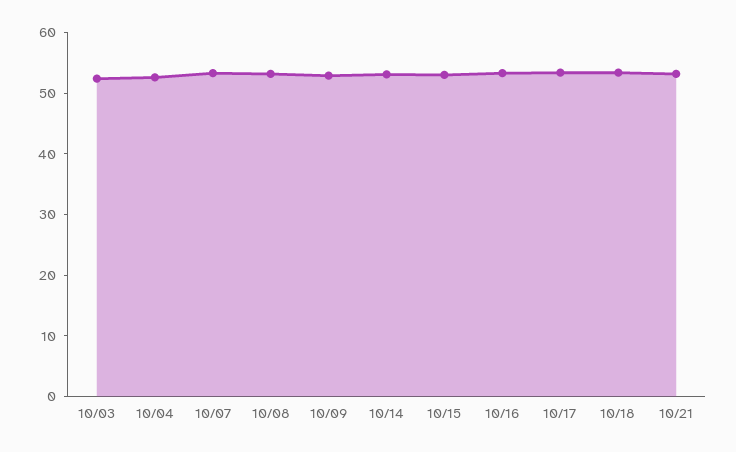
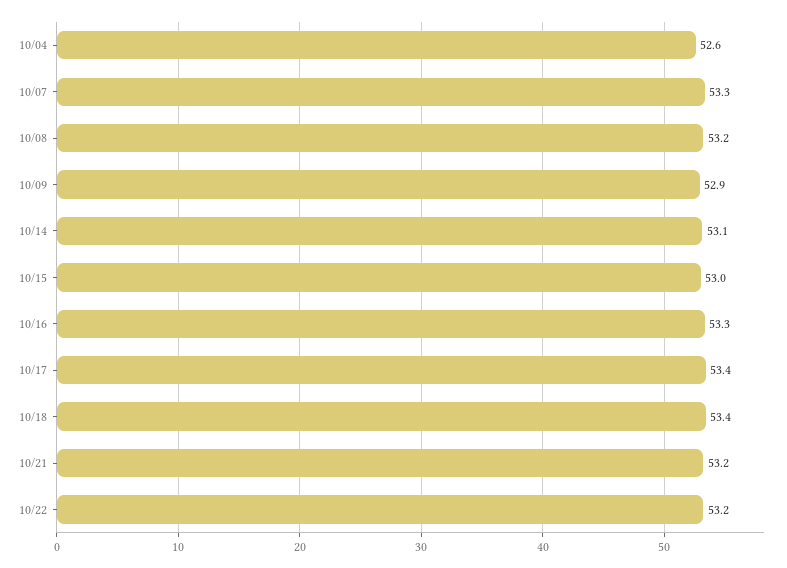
10/03: 52 -> none
10/22: none -> 53.2

